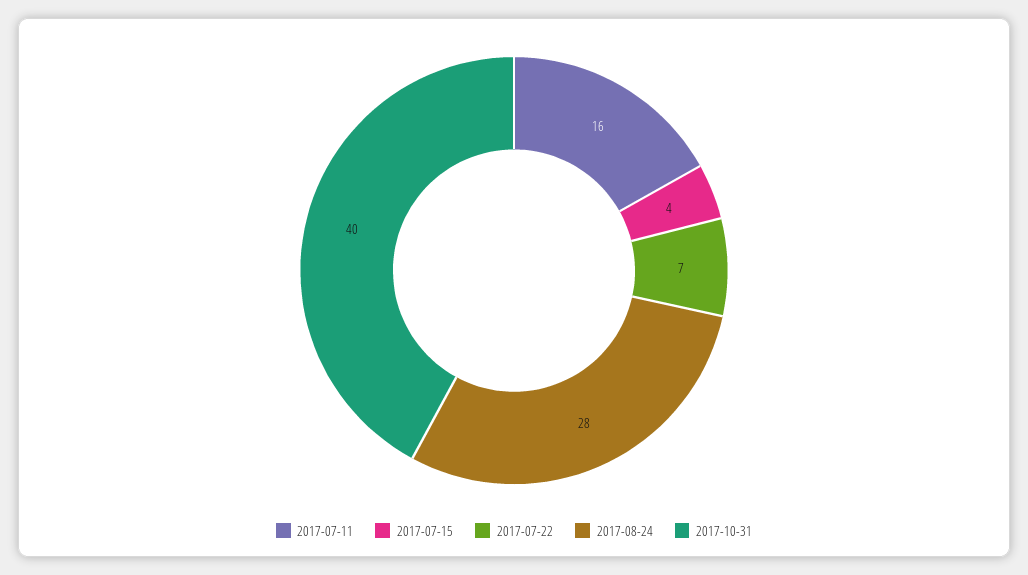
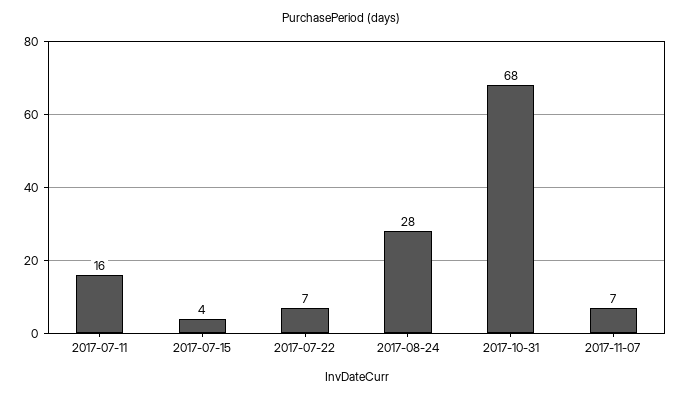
2017-10-31: 40 -> 68
2017-11-07: none -> 7

